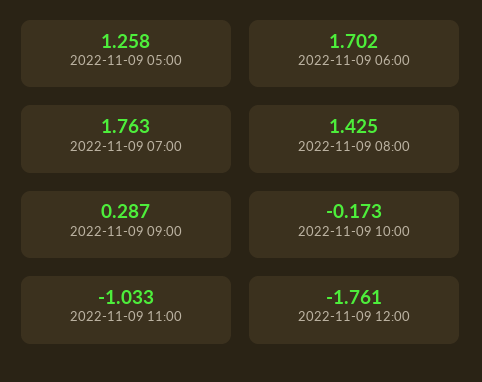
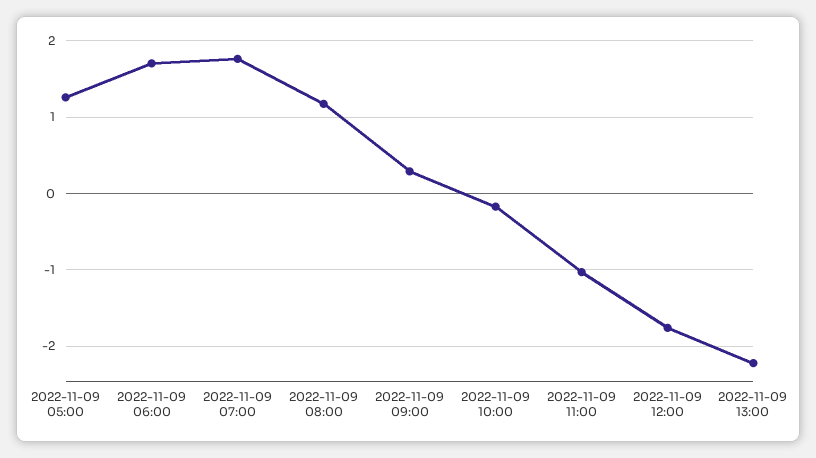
2022-11-09 08:00: 1.425 -> 1.2
2022-11-09 13:00: none -> -2.2

